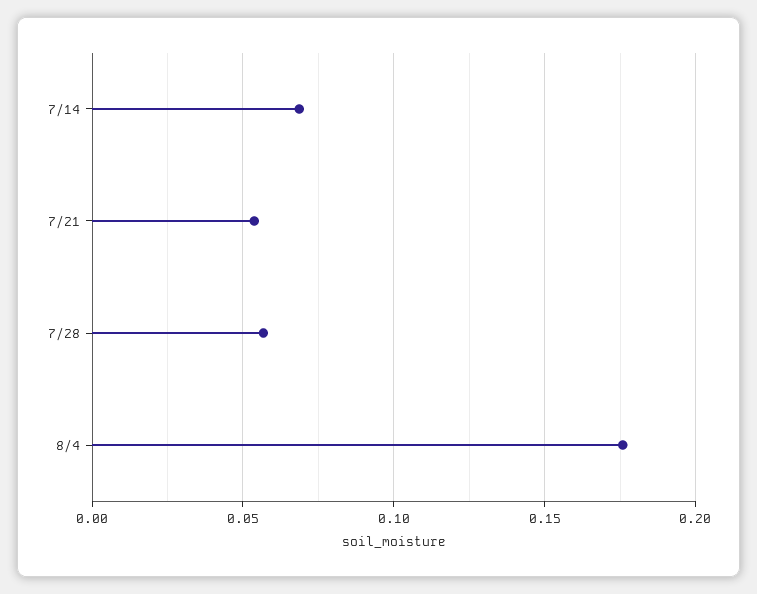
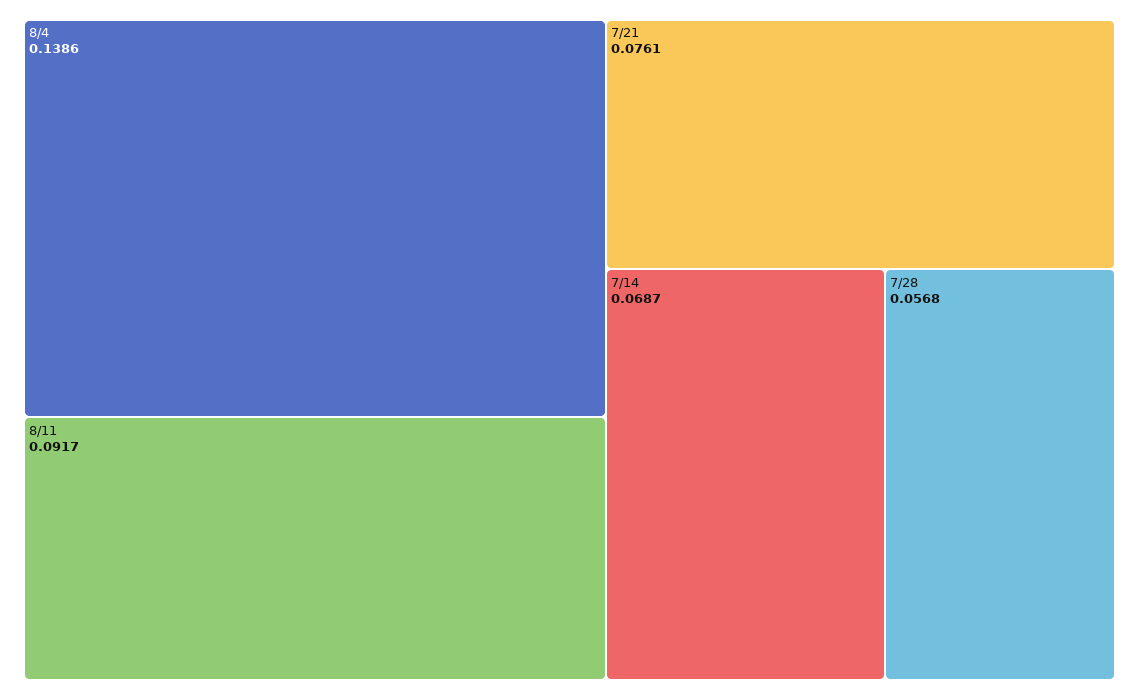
7/21: 0.055 -> 0.0761
8/4: 0.175 -> 0.1386
8/11: none -> 0.0917

